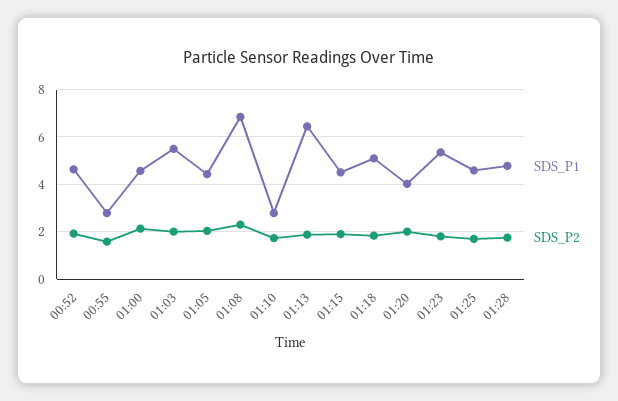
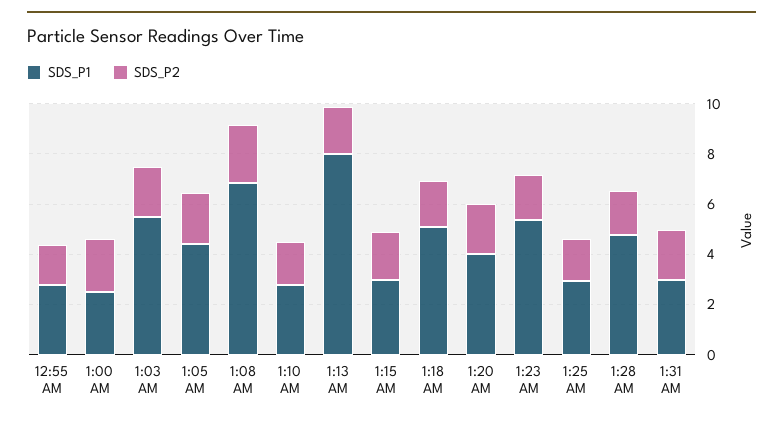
SDS_P1, 00:52: 4.5 -> none
SDS_P2, 00:52: 2 -> none
SDS_P1, 01:00: 4.5 -> 2.5
SDS_P1, 01:13: 6.5 -> 8
SDS_P1, 01:15: 4.5 -> 3
SDS_P1, 01:25: 4.5 -> 3
SDS_P1, 1:31 AM: none -> 3
SDS_P2, 1:31 AM: none -> 2

